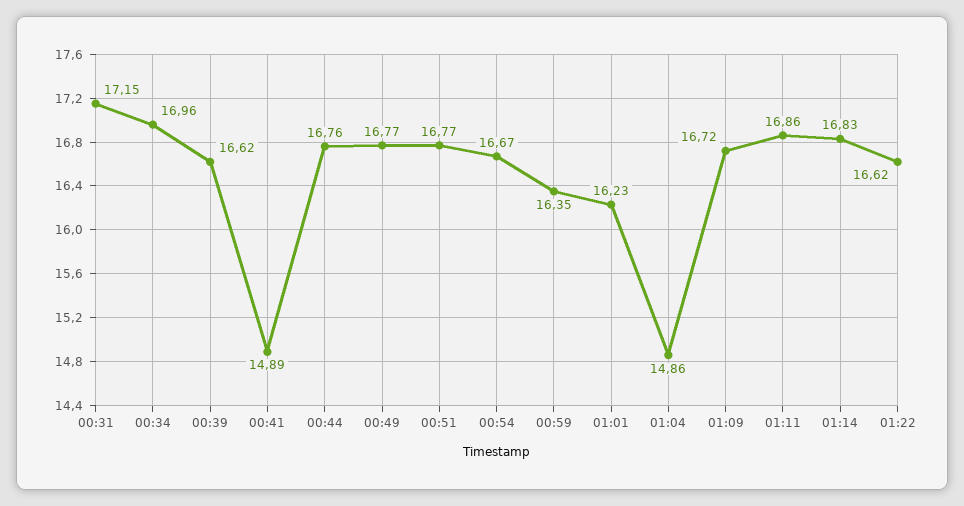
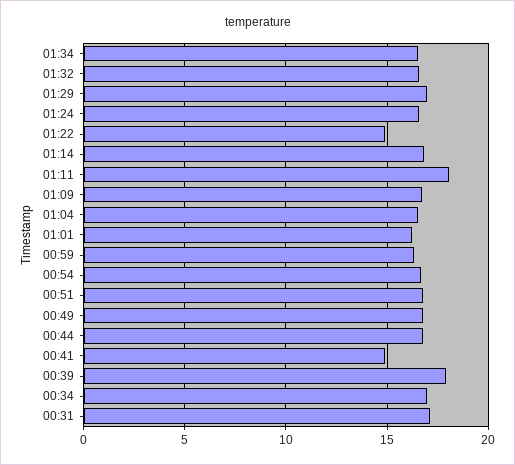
00:39: 16.62 -> 18
01:04: 14.86 -> 16.5
01:11: 16.86 -> 18
01:22: 16.62 -> 15
01:34: none -> 16.5
01:32: none -> 16.5
01:29: none -> 17
01:24: none -> 16.5

